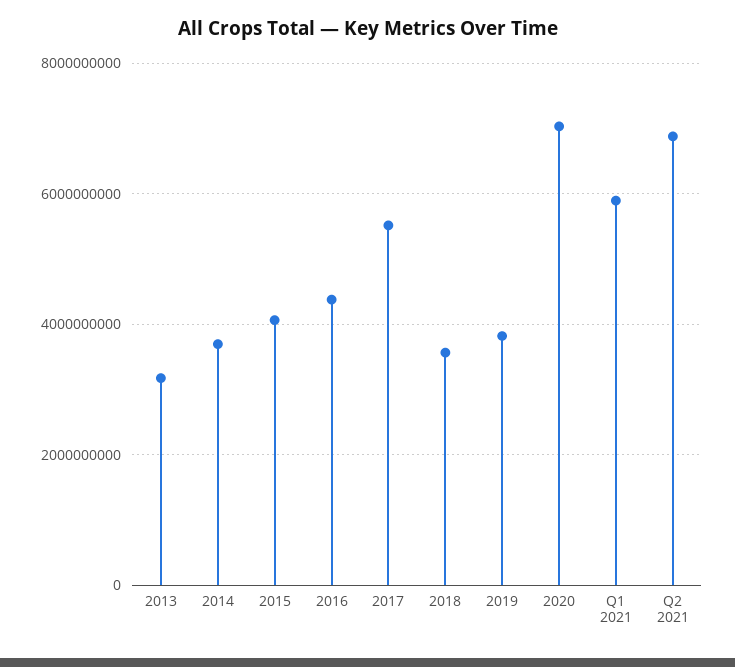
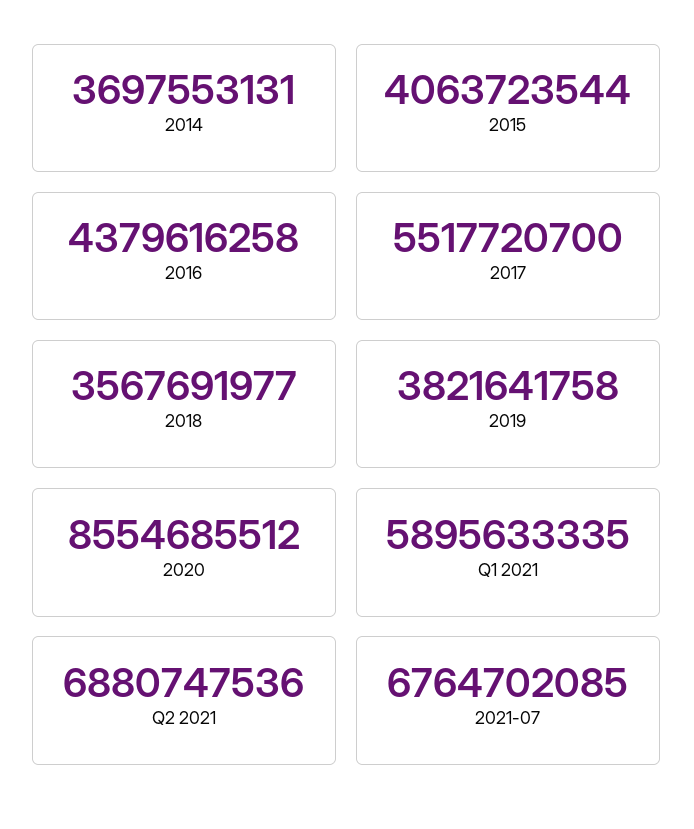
2013: 3200000000 -> none
2020: 7000000000 -> 8554685512
2021-07: none -> 6764702085

